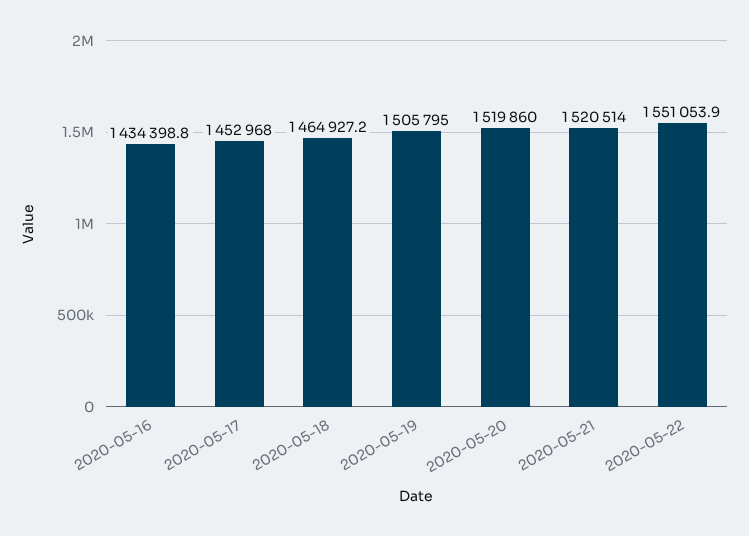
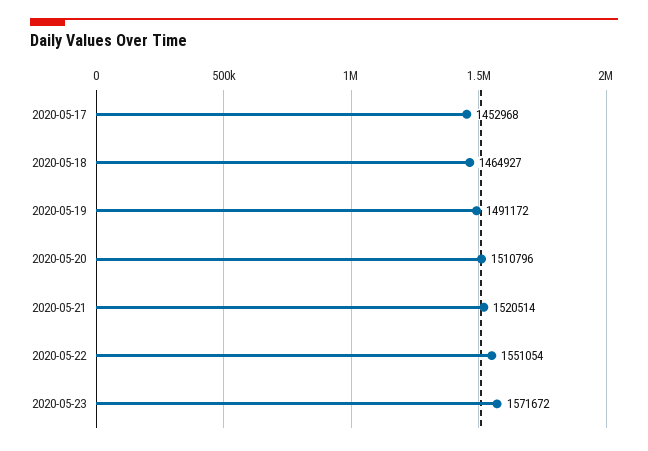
2020-05-16: 1434398.8 -> none
2020-05-19: 1505795 -> 1491172
2020-05-20: 1519860 -> 1510796
2020-05-23: none -> 1571672

